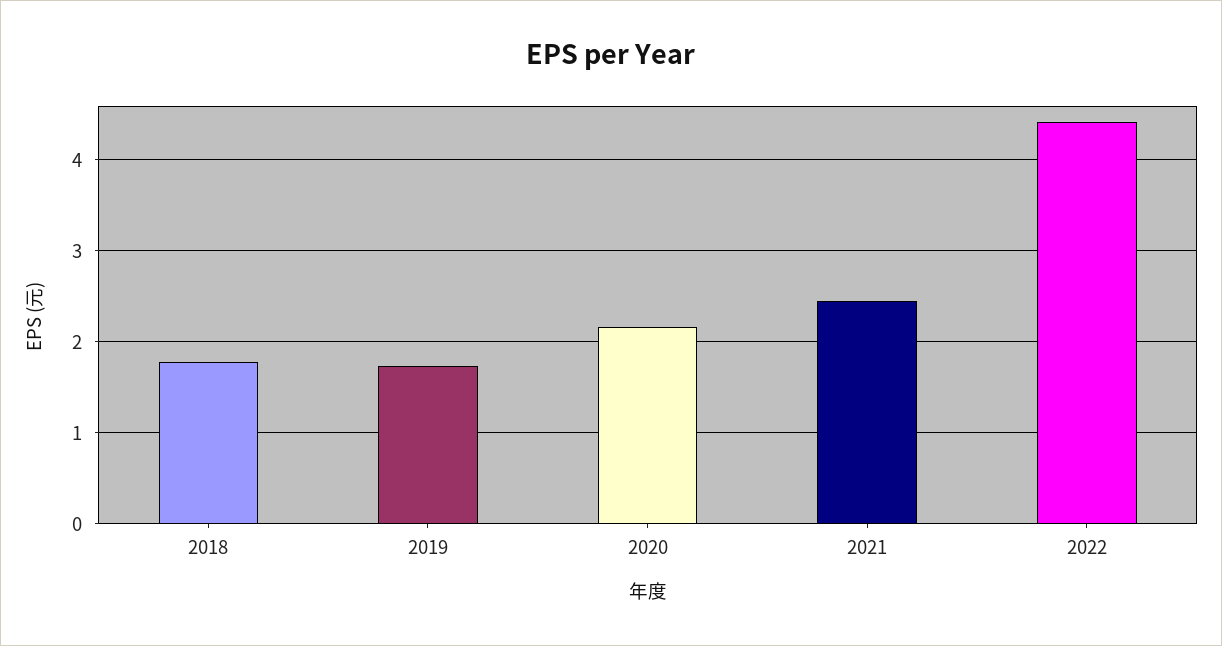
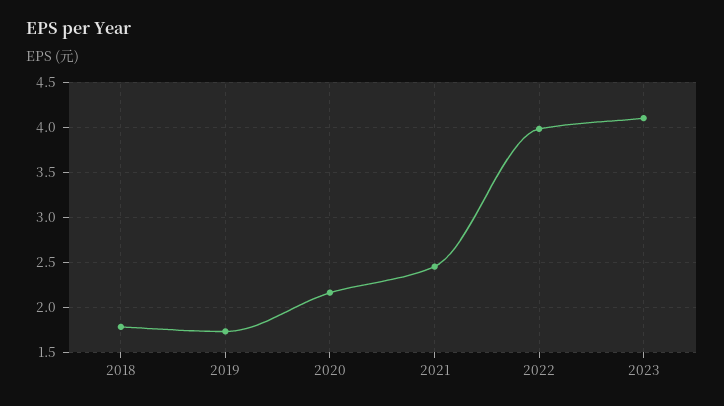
2022: 4.4 -> 4
2023: none -> 4.1

